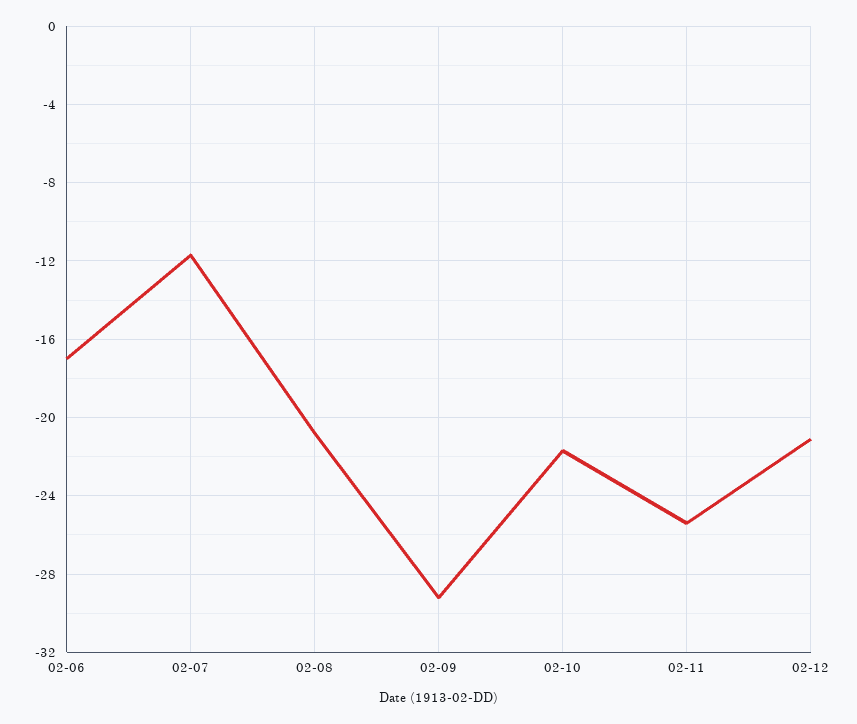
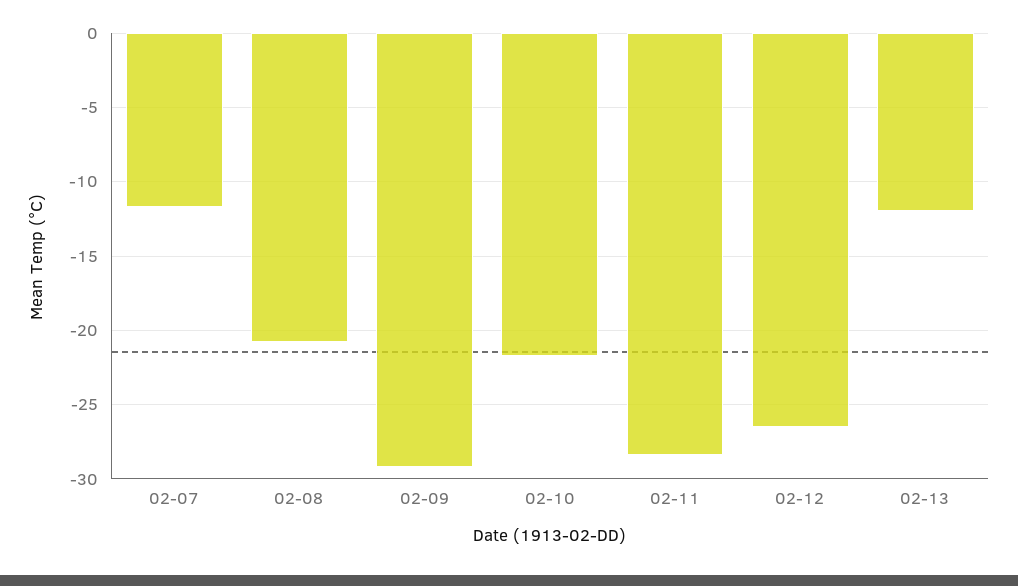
02-06: -17 -> none
02-11: -25.5 -> -28.5
02-12: -21 -> -26.5
02-13: none -> -12

